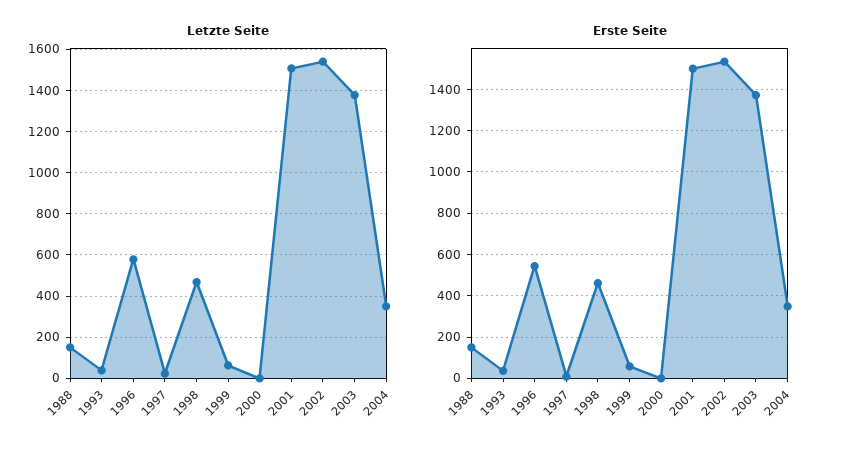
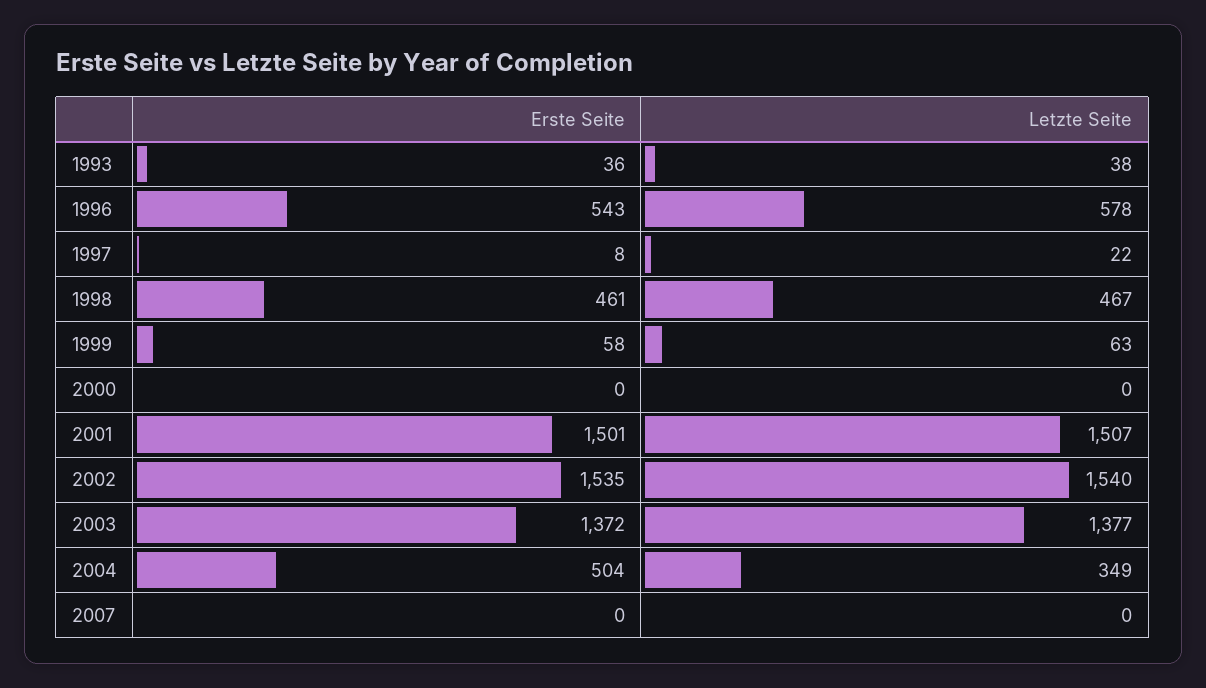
Letzte Seite, 1988: 150 -> none
Erste Seite, 1988: 150 -> none
Erste Seite, 2004: 350 -> 504
Erste Seite, 2007: none -> 0
Letzte Seite, 2007: none -> 0

